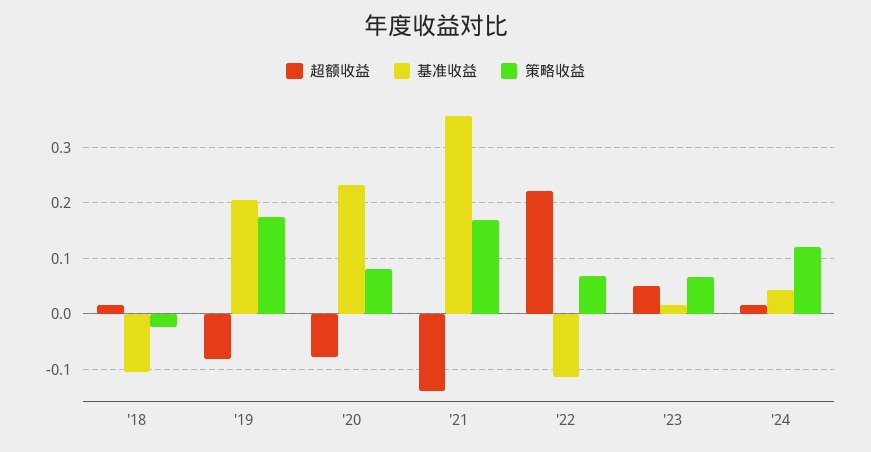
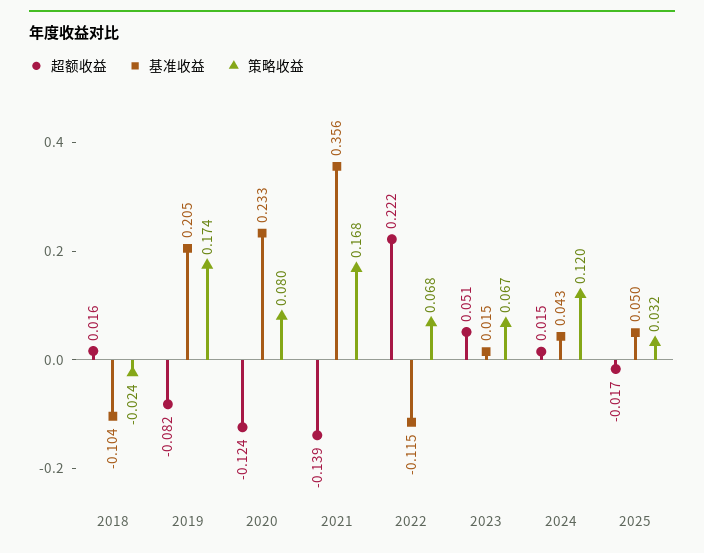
超额收益, '20: -0.08 -> -0.124
超额收益, 2025: none -> -0.017
基准收益, 2025: none -> 0.05
策略收益, 2025: none -> 0.032

